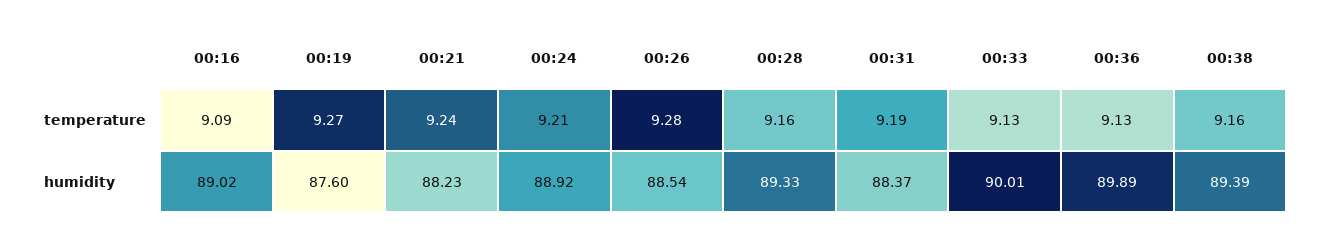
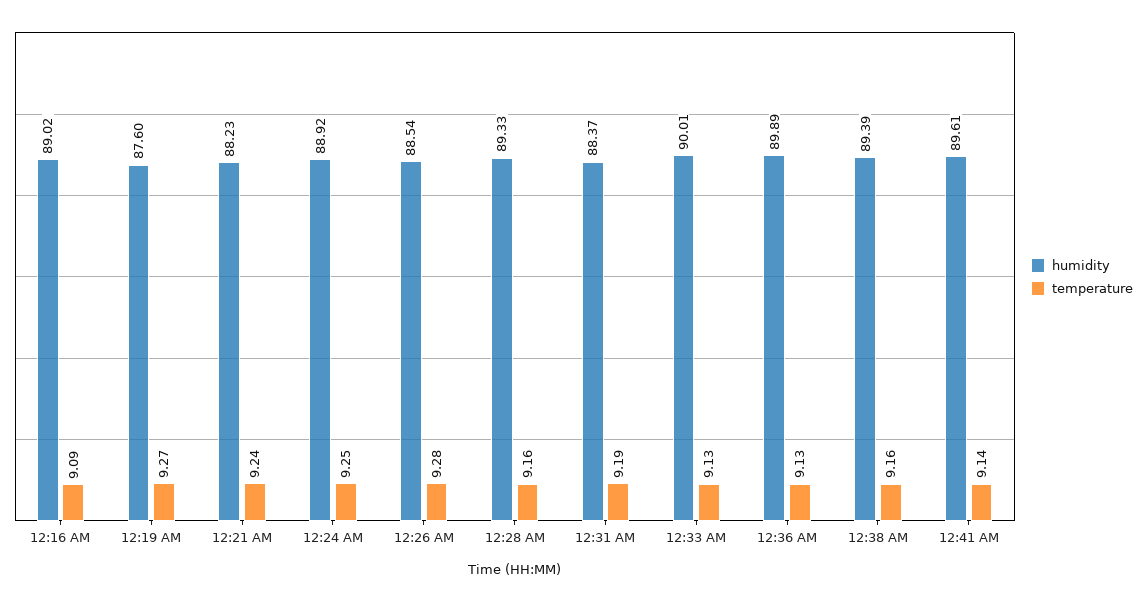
temperature, 00:24: 9.21 -> 9.25
humidity, 12:41 AM: none -> 89.61
temperature, 12:41 AM: none -> 9.14

